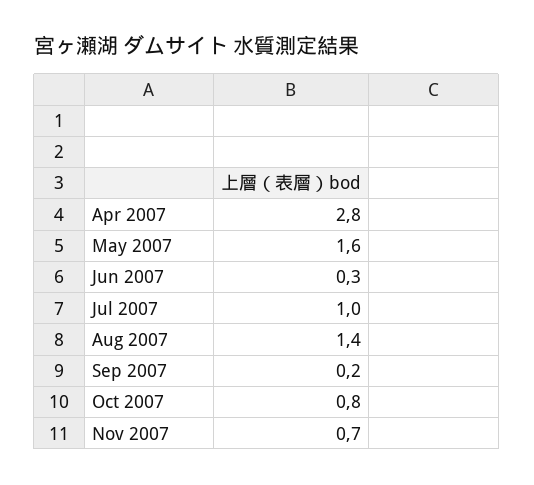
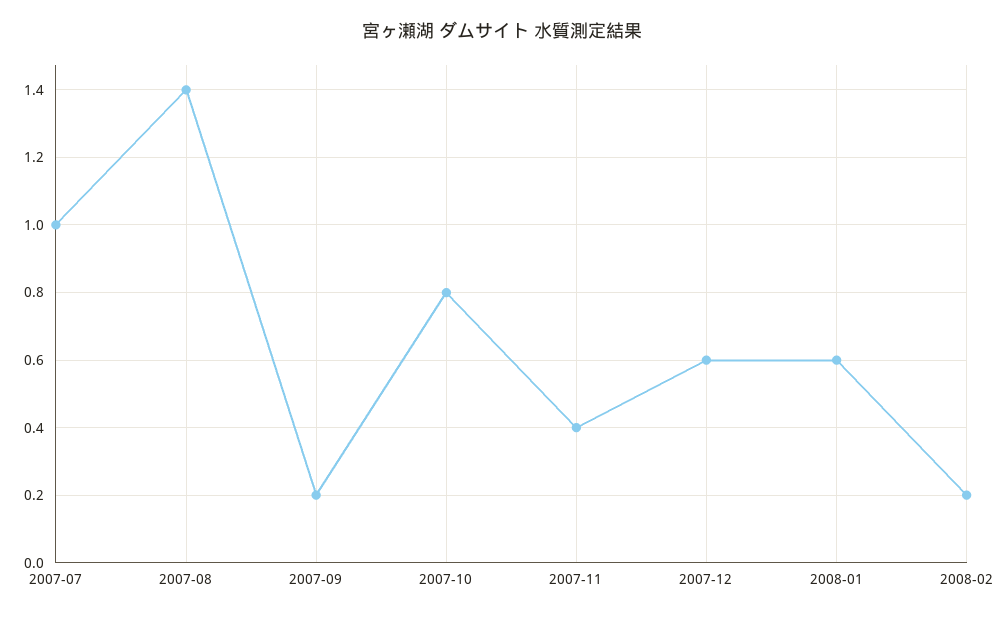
Apr 2007: 2.8 -> none
May 2007: 1.6 -> none
Jun 2007: 0.3 -> none
Nov 2007: 0.7 -> 0.4
2007-12: none -> 0.6
2008-01: none -> 0.6
2008-02: none -> 0.2

